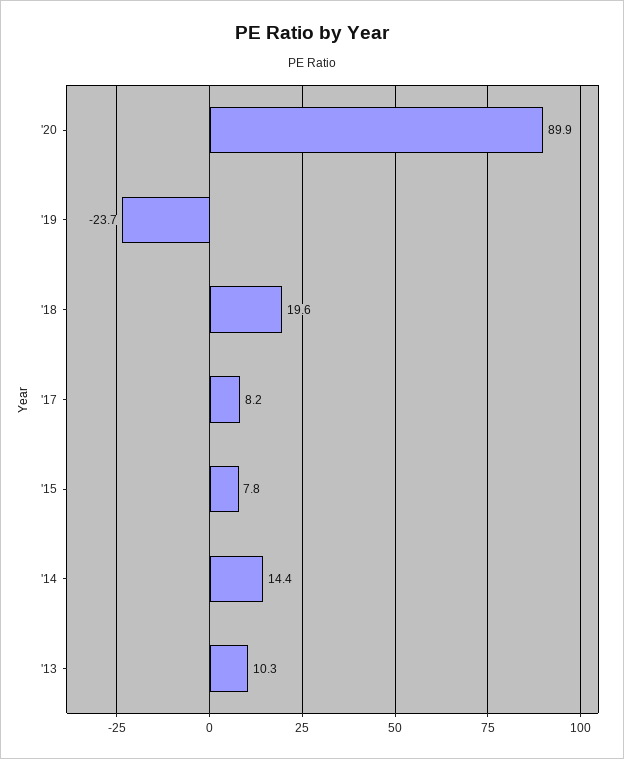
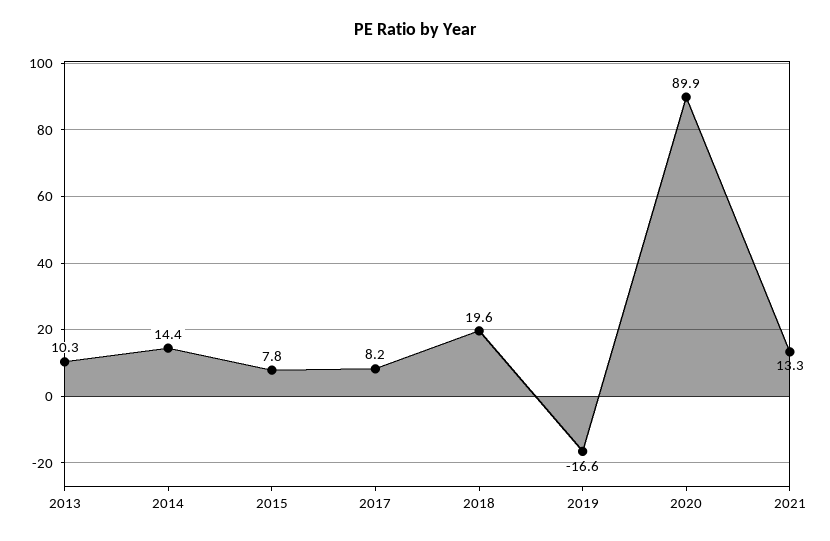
'19: -23.7 -> -16.6
2021: none -> 13.3

